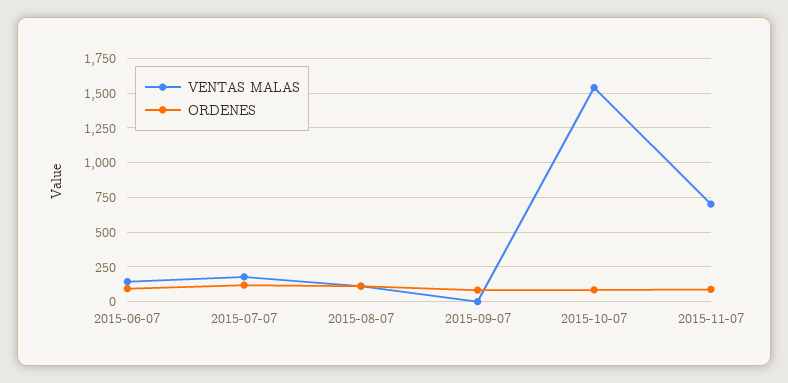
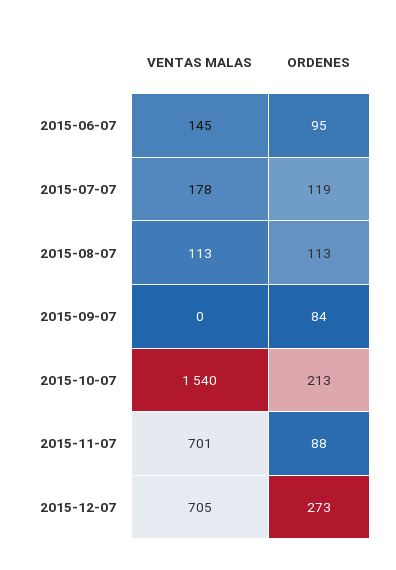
ORDENES, 2015-10-07: 100 -> 213
VENTAS MALAS, 2015-12-07: none -> 705
ORDENES, 2015-12-07: none -> 273

